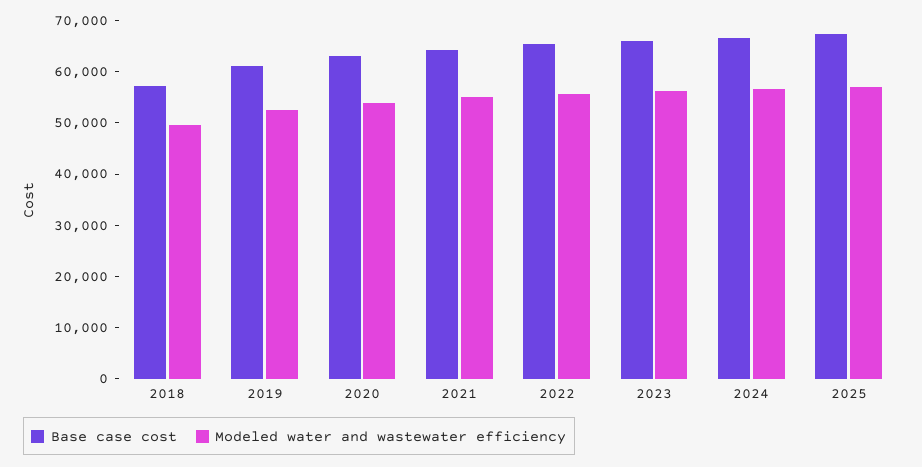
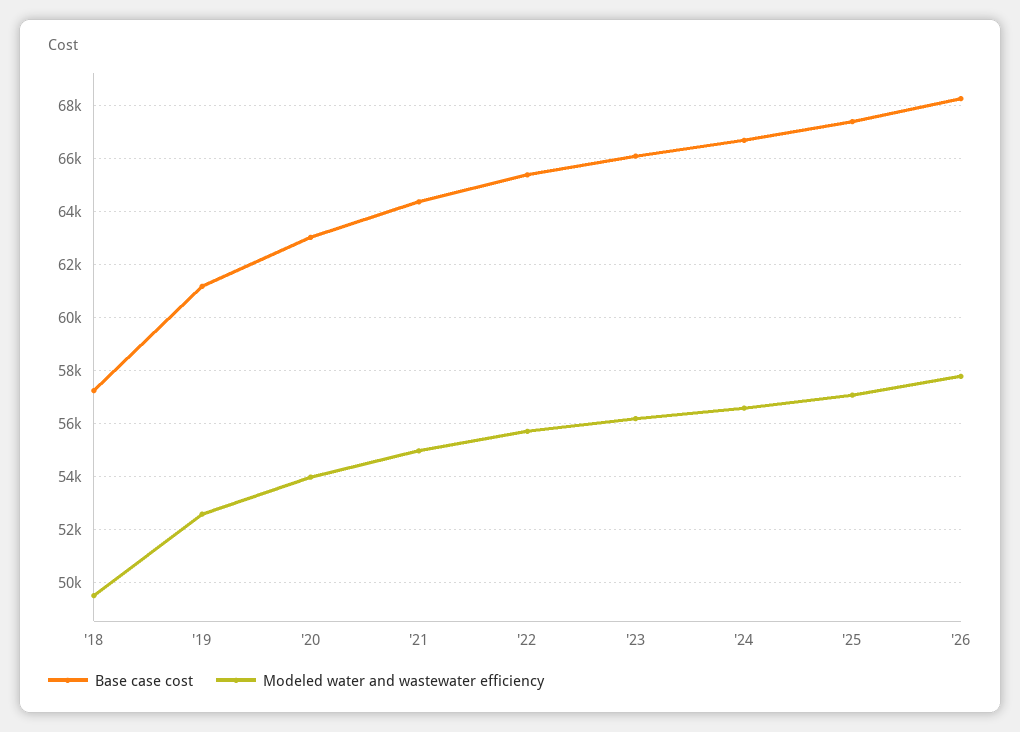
Base case cost, '26: none -> 68250
Modeled water and wastewater efficiency, '26: none -> 57750

